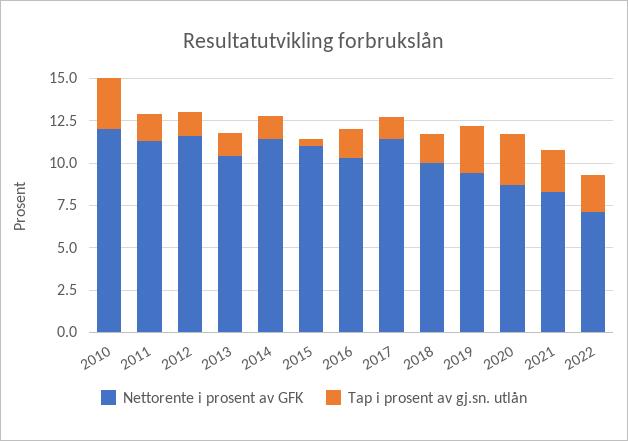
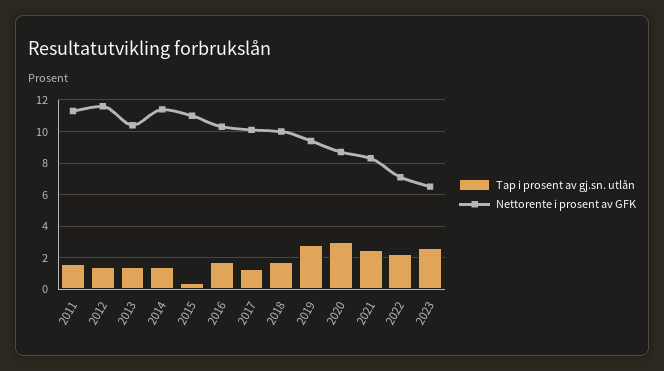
Nettorente i prosent av GFK, 2010: 12 -> none
Tap i prosent av gj.sn. utlån, 2010: 3 -> none
Nettorente i prosent av GFK, 2017: 11.5 -> 10
Tap i prosent av gj.sn. utlån, 2023: none -> 2.5
Nettorente i prosent av GFK, 2023: none -> 6.5

